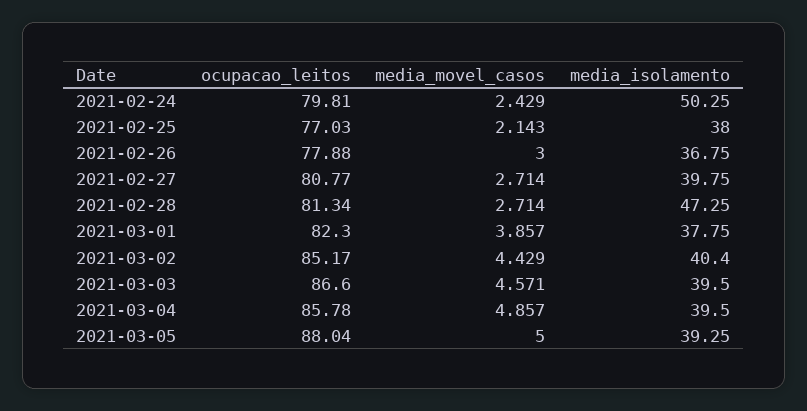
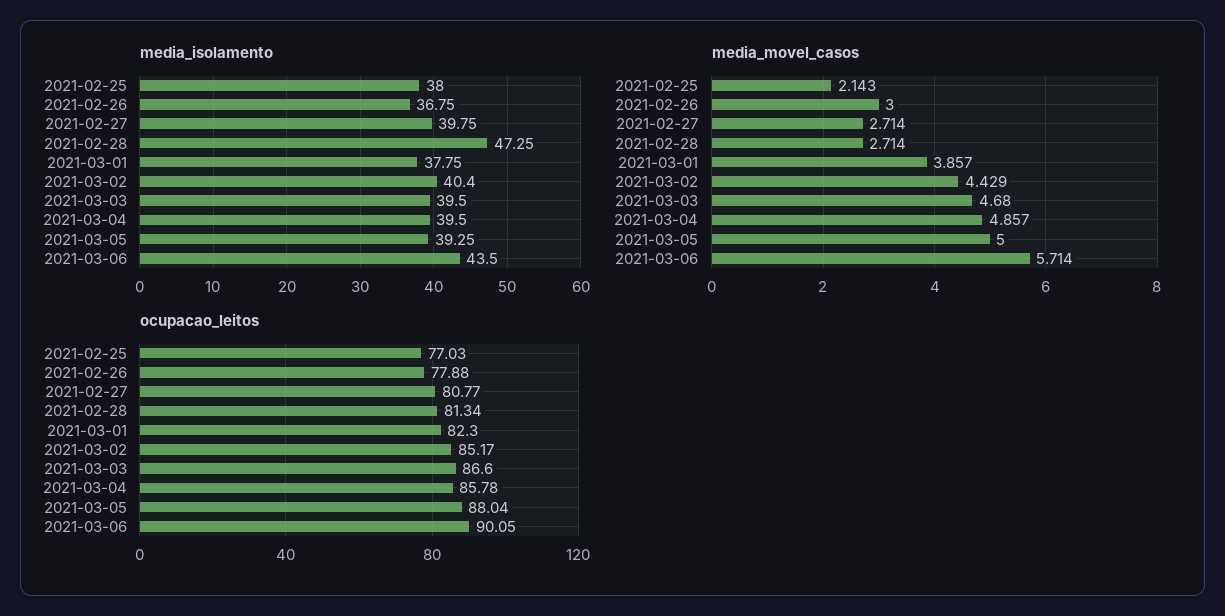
ocupacao_leitos, 2021-02-24: 79.81 -> none
media_movel_casos, 2021-02-24: 2.429 -> none
media_isolamento, 2021-02-24: 50.25 -> none
media_movel_casos, 2021-03-03: 4.571 -> 4.68
media_isolamento, 2021-03-06: none -> 43.5
media_movel_casos, 2021-03-06: none -> 5.714
ocupacao_leitos, 2021-03-06: none -> 90.05

